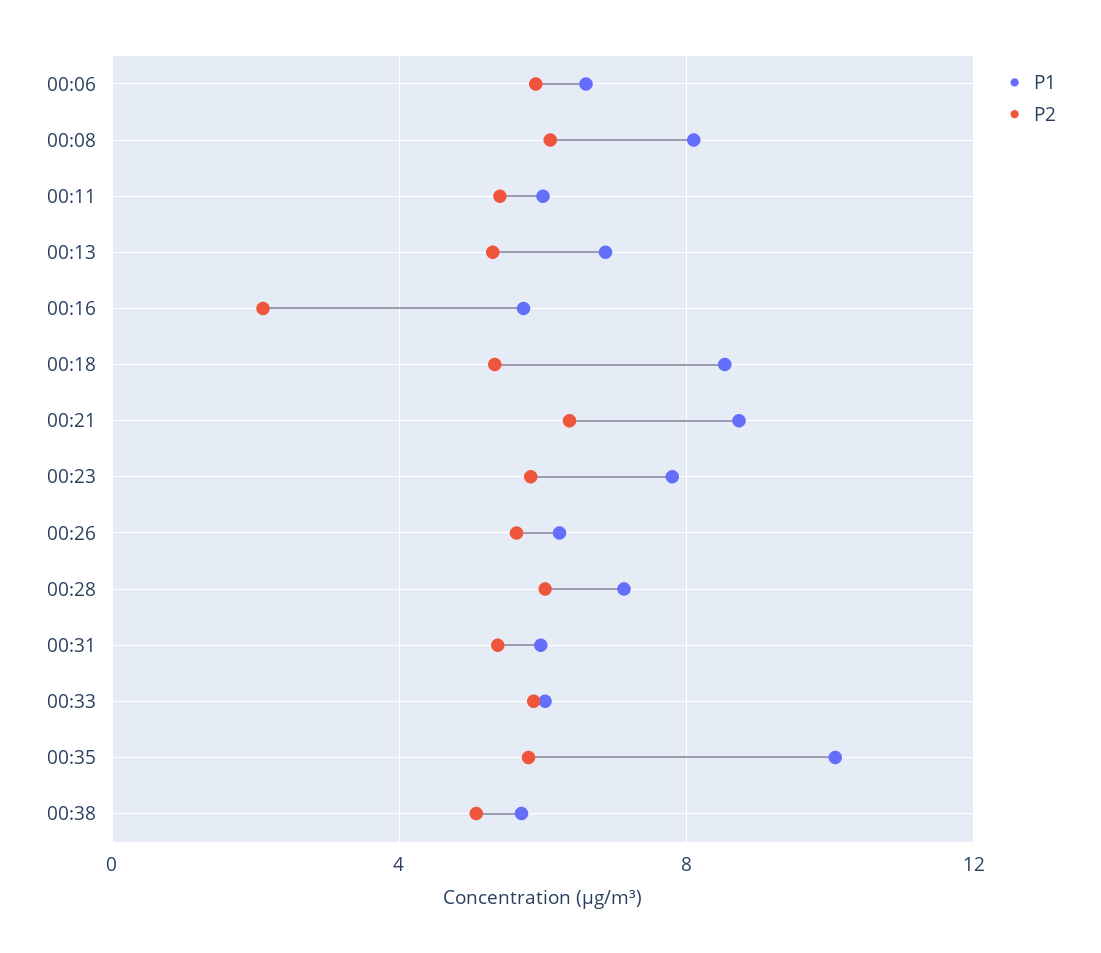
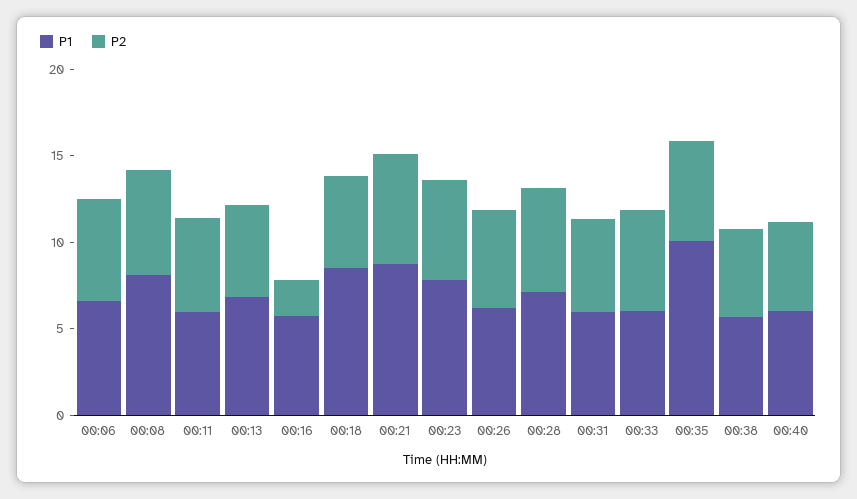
P1, 00:40: none -> 6
P2, 00:40: none -> 5

